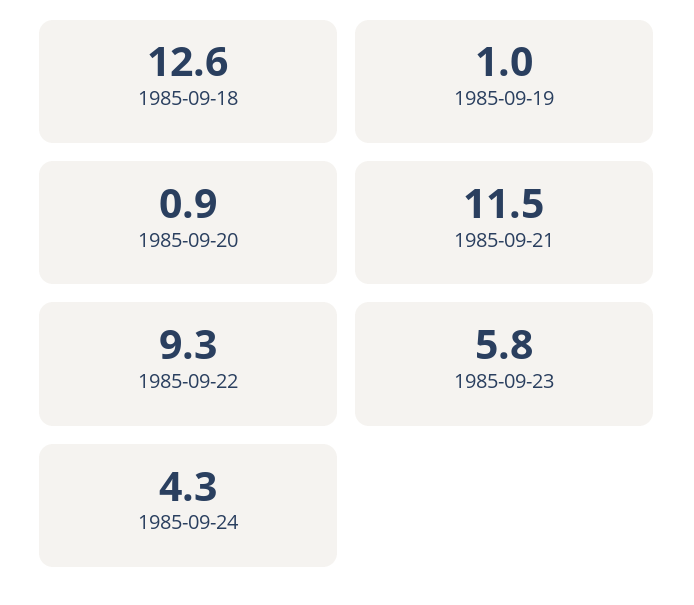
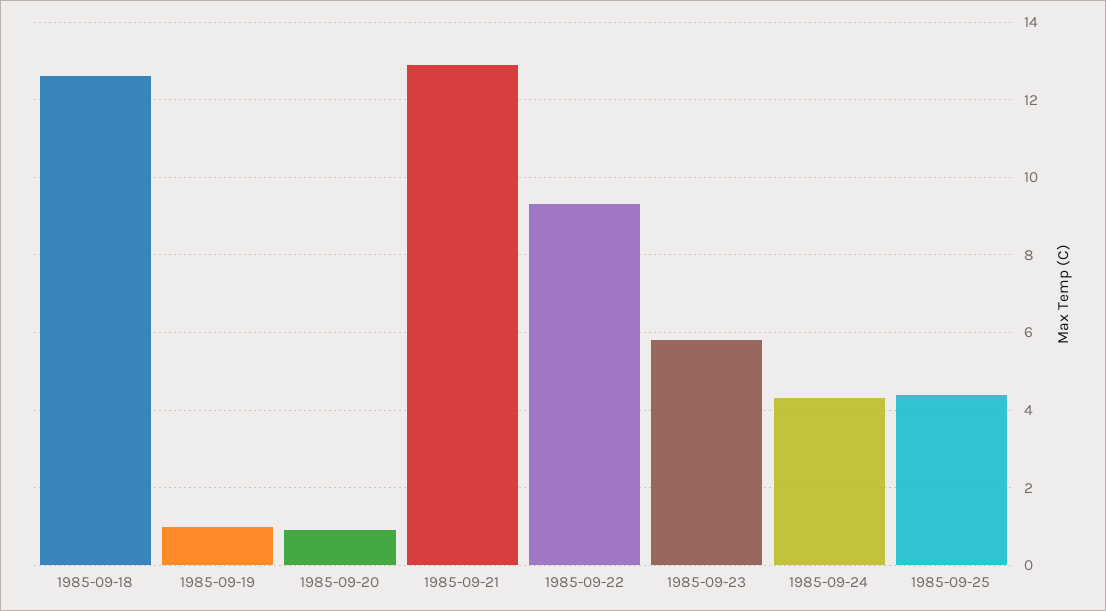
1985-09-21: 11.5 -> 13
1985-09-25: none -> 4.5

